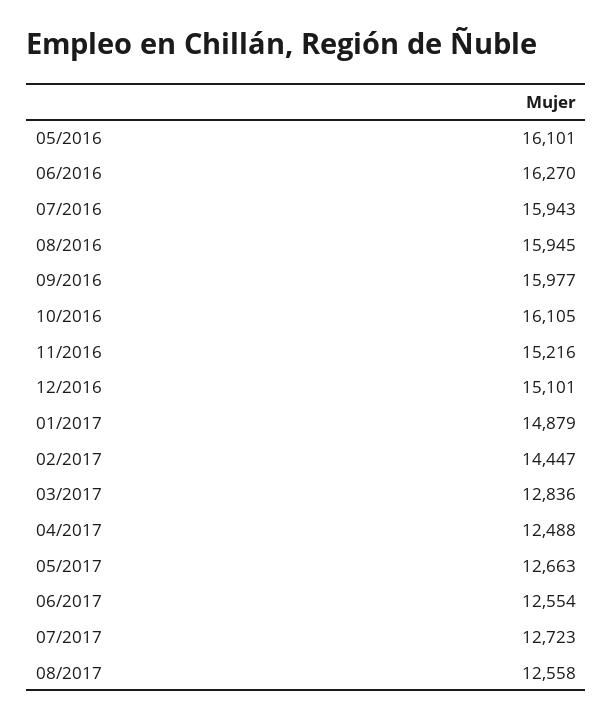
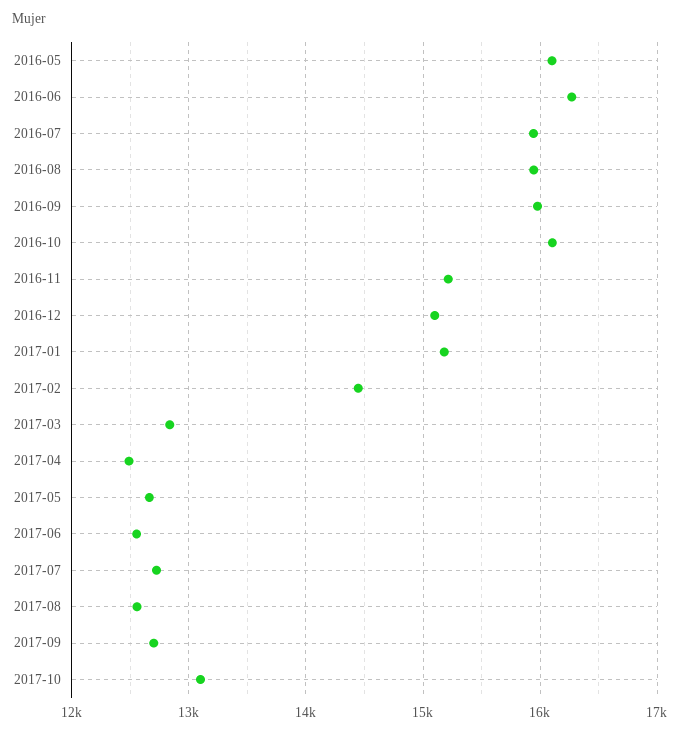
01/2017: 14879 -> 15200
2017-09: none -> 12700
2017-10: none -> 13100

